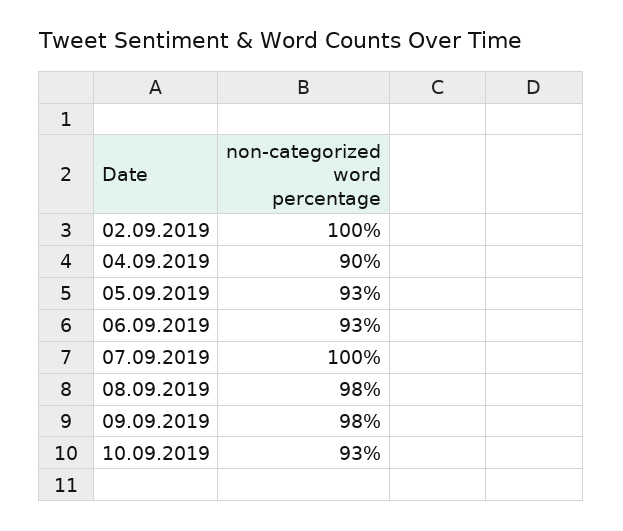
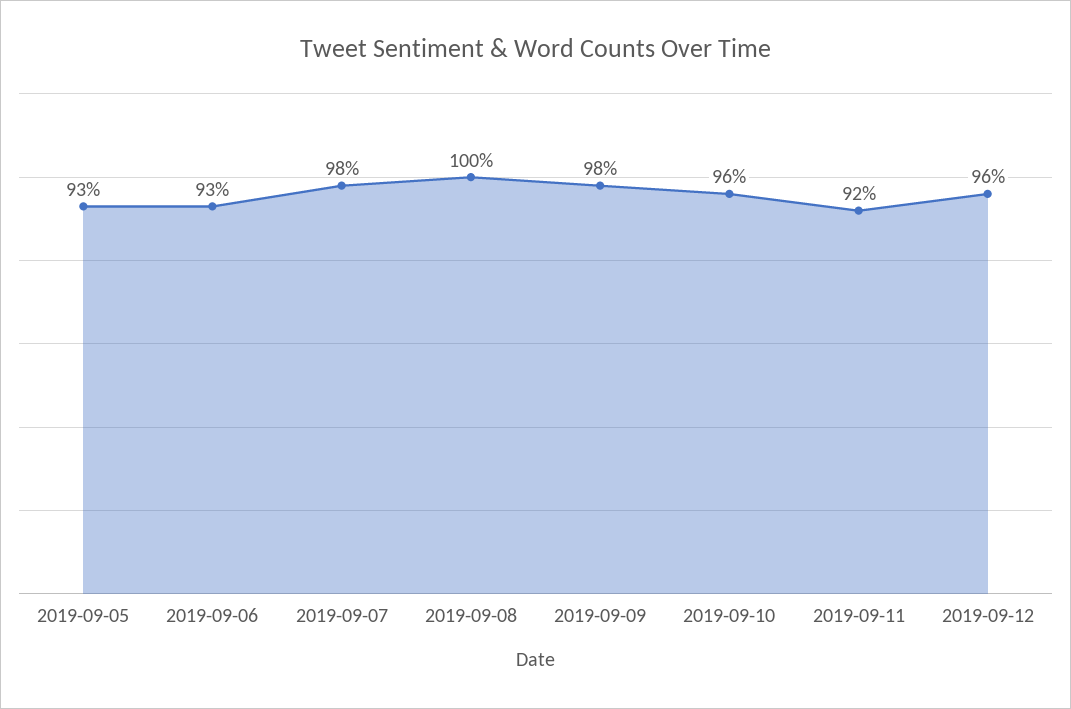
02.09.2019: 100 -> none
04.09.2019: 90 -> none
07.09.2019: 100 -> 98
08.09.2019: 98 -> 100
10.09.2019: 93 -> 96
2019-09-11: none -> 92
2019-09-12: none -> 96

